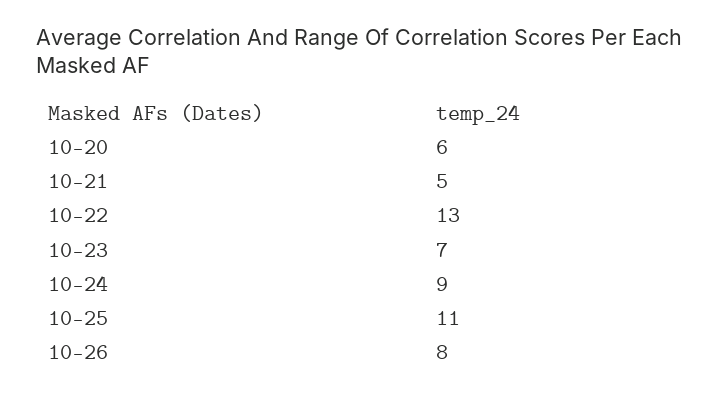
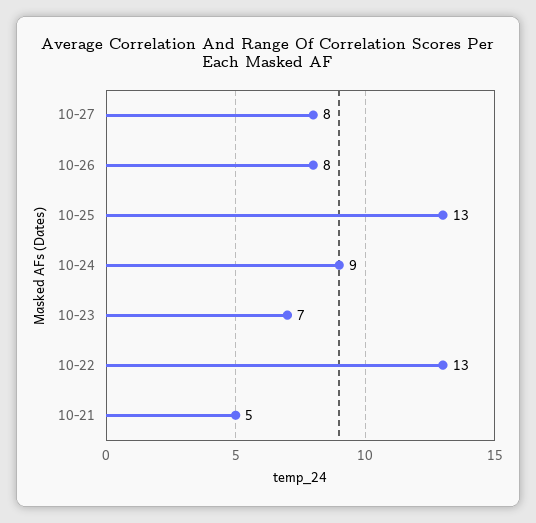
10-20: 6 -> none
10-25: 11 -> 13
10-27: none -> 8

